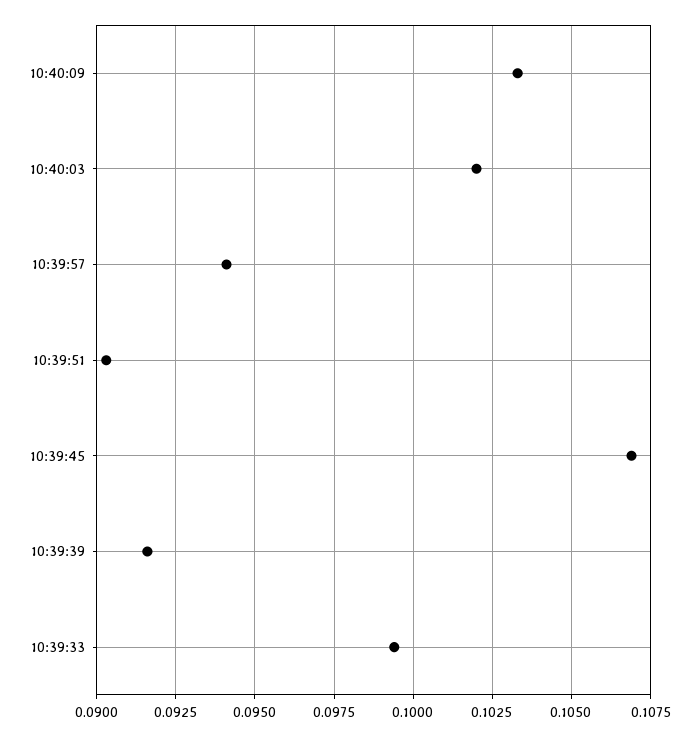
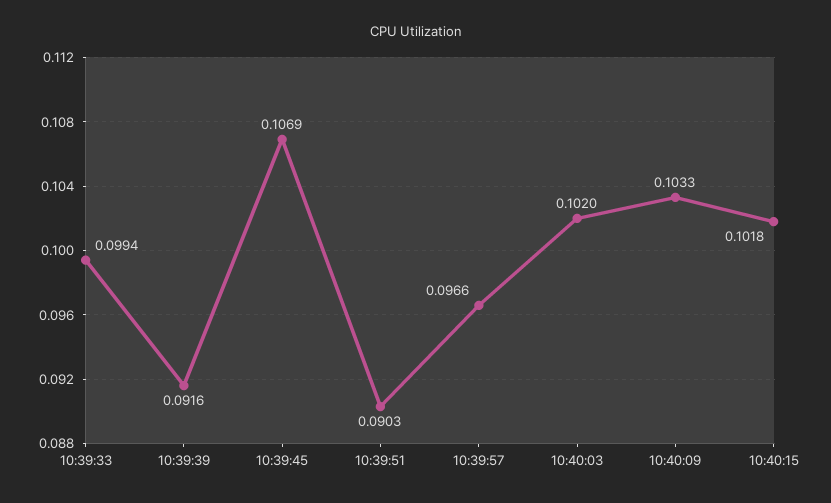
10:39:57: 0.094 -> 0.0966
10:40:15: none -> 0.1018

